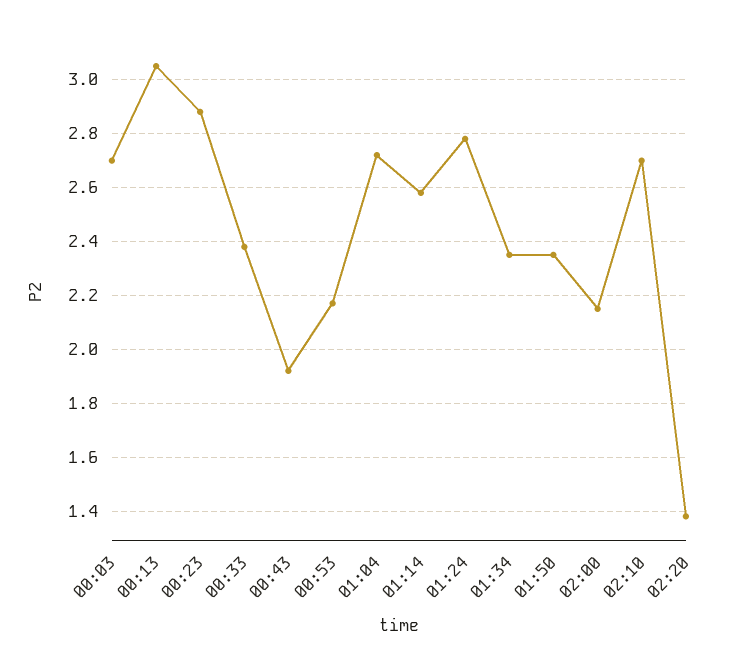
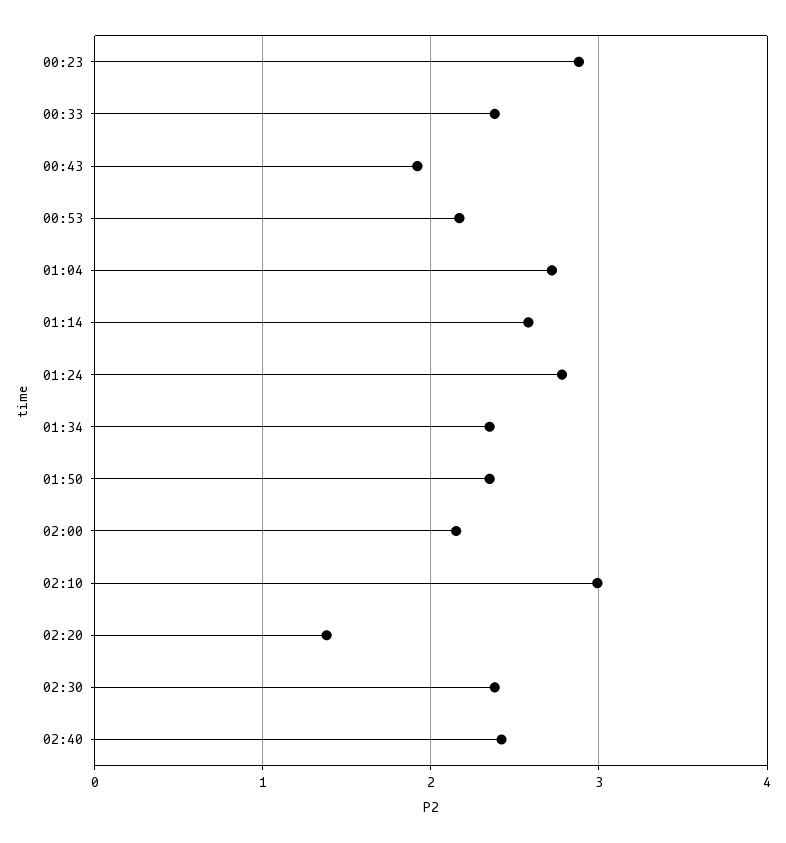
00:03: 2.7 -> none
00:13: 3.05 -> none
02:10: 2.7 -> 3
02:30: none -> 2.4
02:40: none -> 2.4

